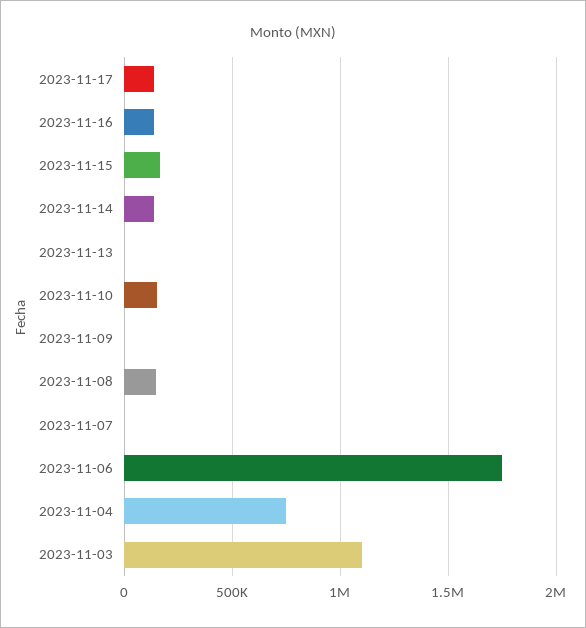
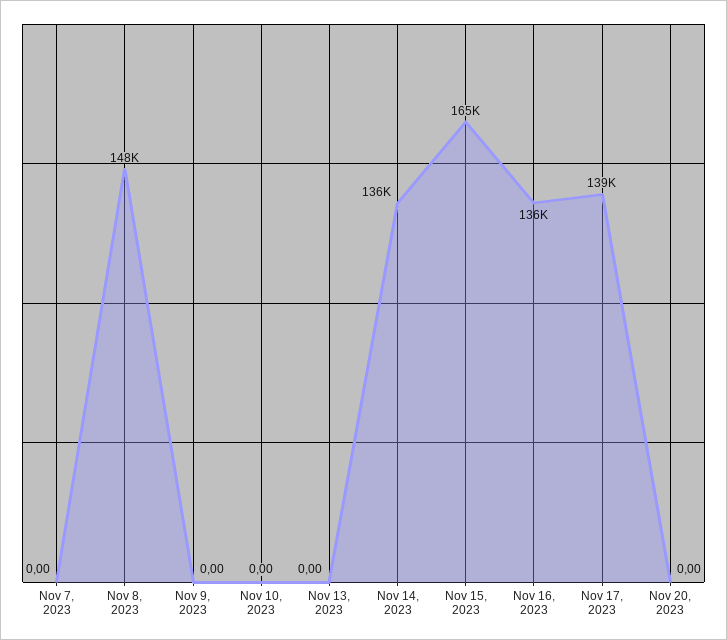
2023-11-10: 150000 -> 0
2023-11-06: 1750000 -> none
2023-11-04: 750000 -> none
2023-11-03: 1100000 -> none
Nov 20, 2023: none -> 0

